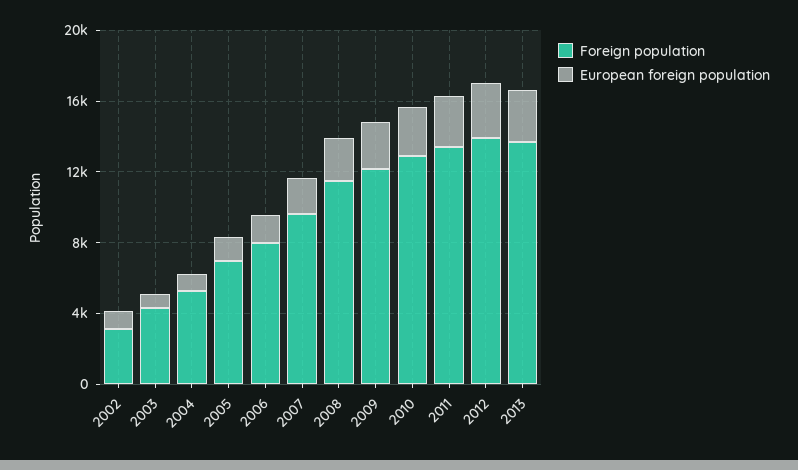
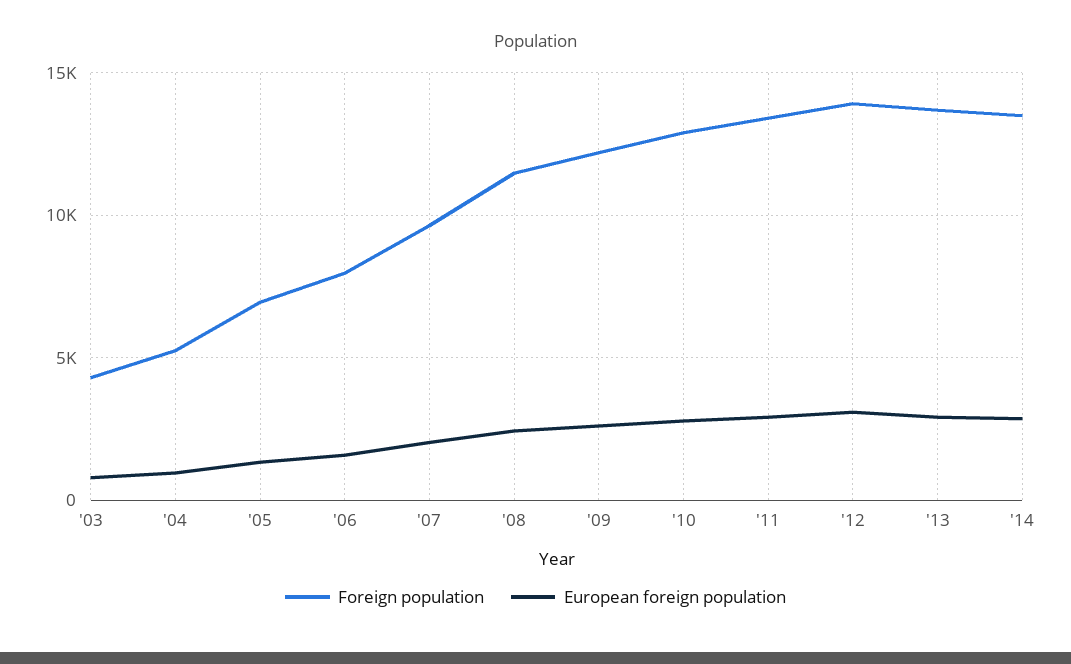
Foreign population, 2002: 3000 -> none
European foreign population, 2002: 1000 -> none
Foreign population, '14: none -> 13500
European foreign population, '14: none -> 3000

